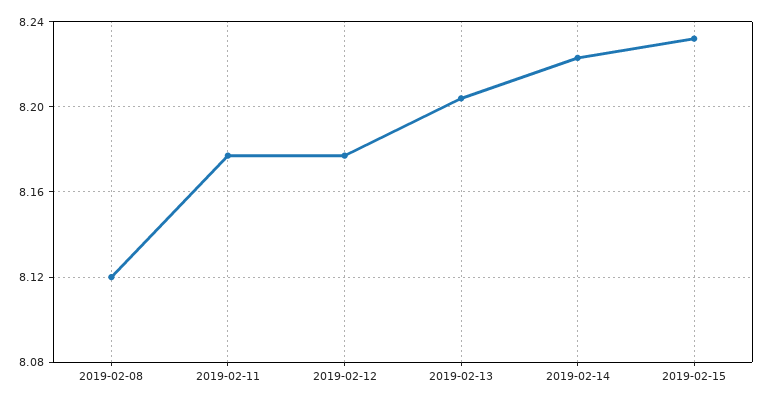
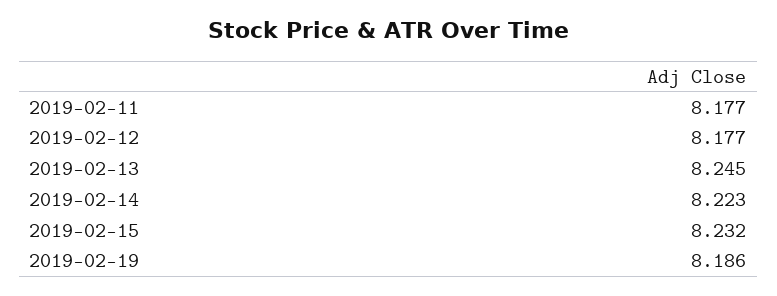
2019-02-08: 8.12 -> none
2019-02-13: 8.205 -> 8.245
2019-02-19: none -> 8.186

